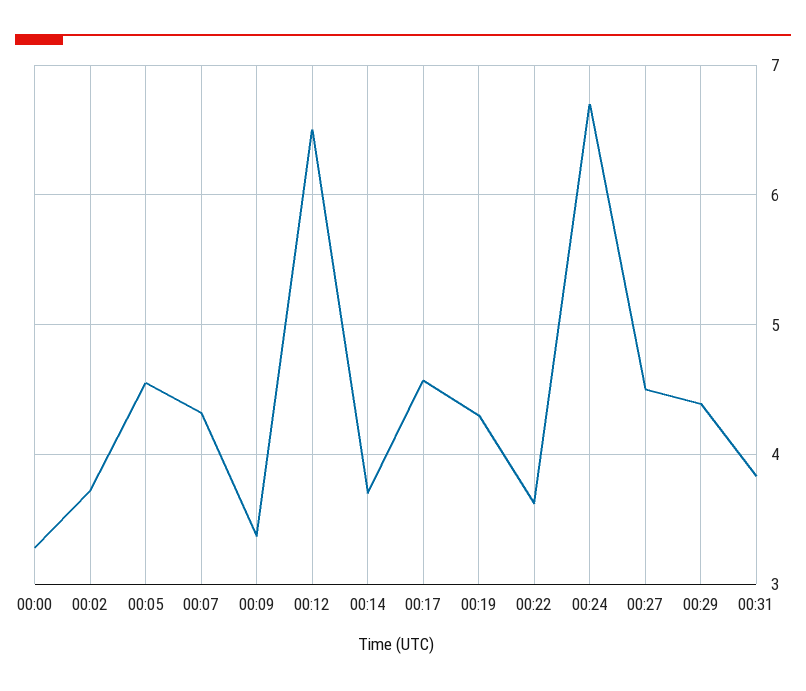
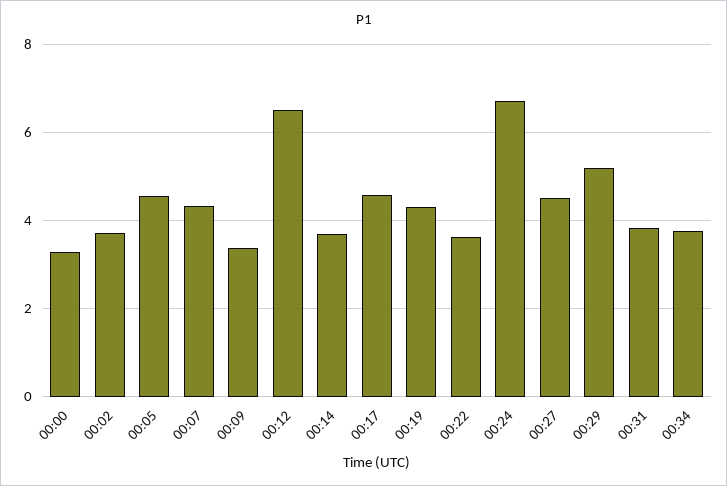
00:29: 4.4 -> 5.2
00:34: none -> 3.8

